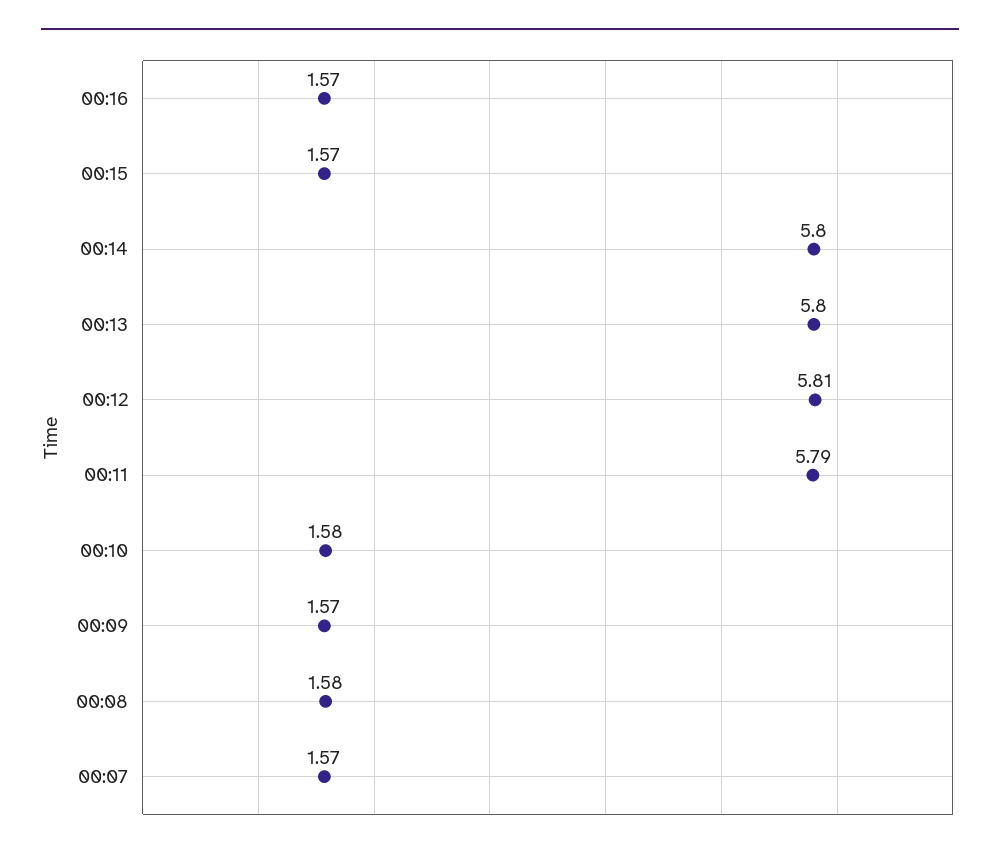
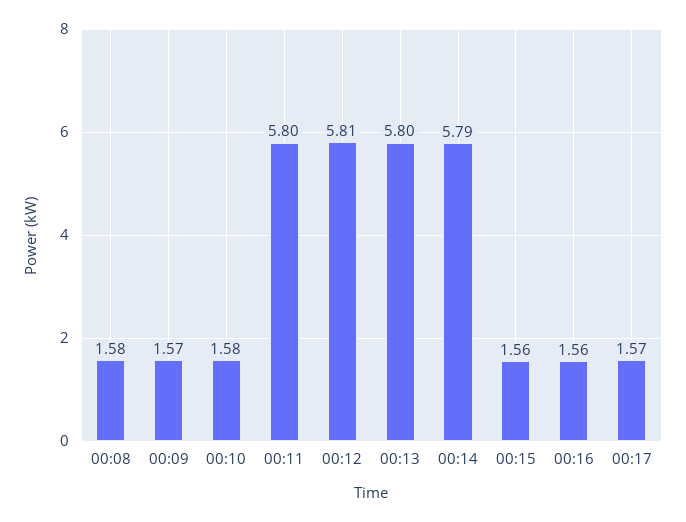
00:16: 1.57 -> 1.56
00:15: 1.57 -> 1.56
00:14: 5.8 -> 5.79
00:11: 5.79 -> 5.8
00:07: 1.57 -> none
00:17: none -> 1.57

